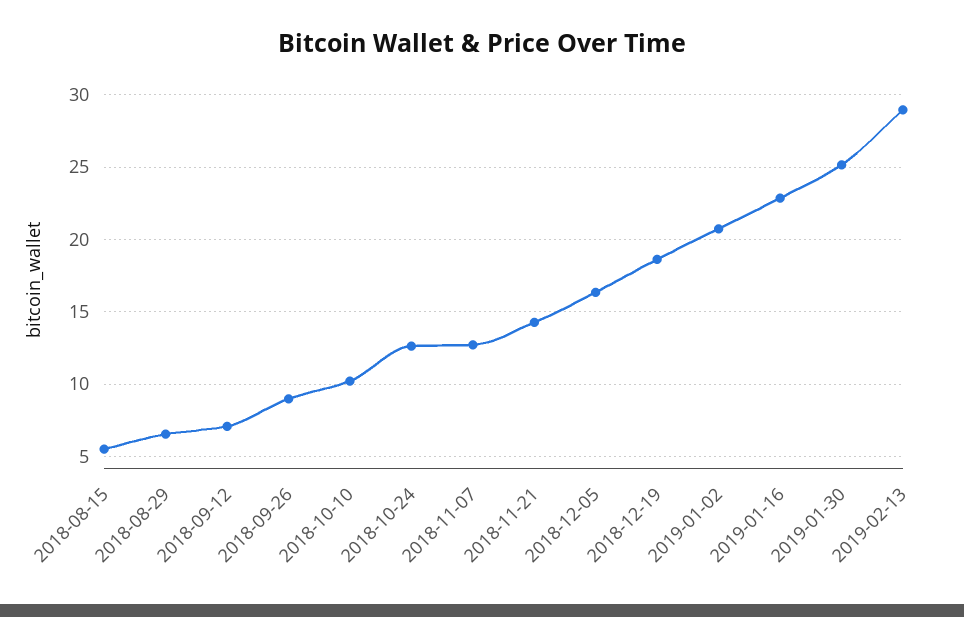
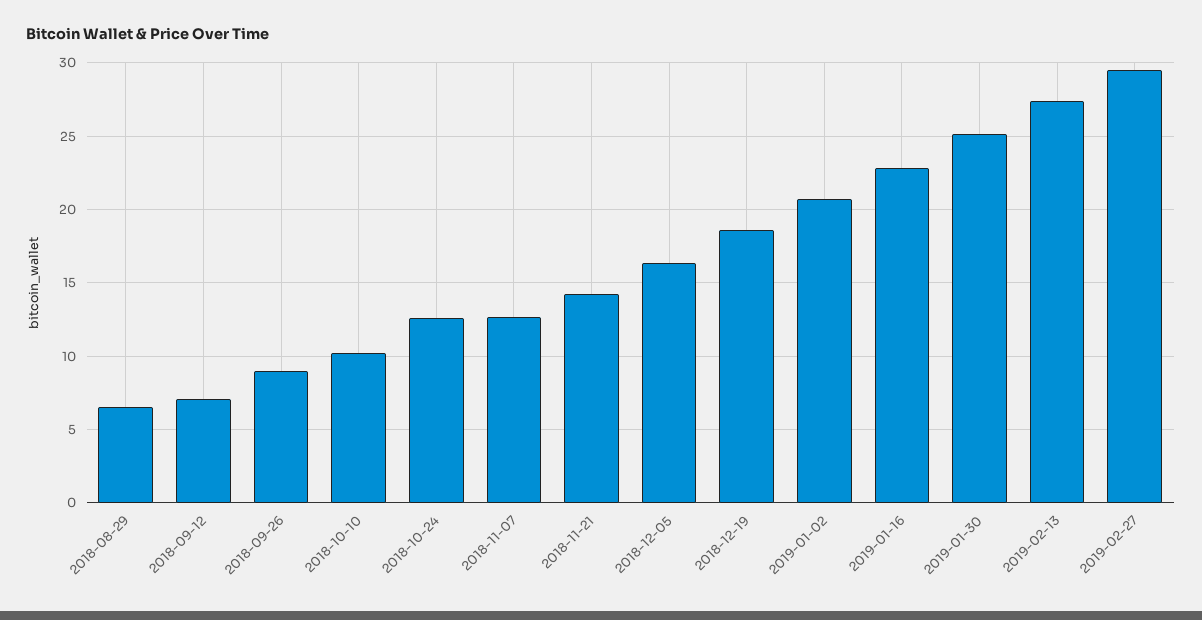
2018-08-15: 5.5 -> none
2019-02-13: 29 -> 27.5
2019-02-27: none -> 29.5

